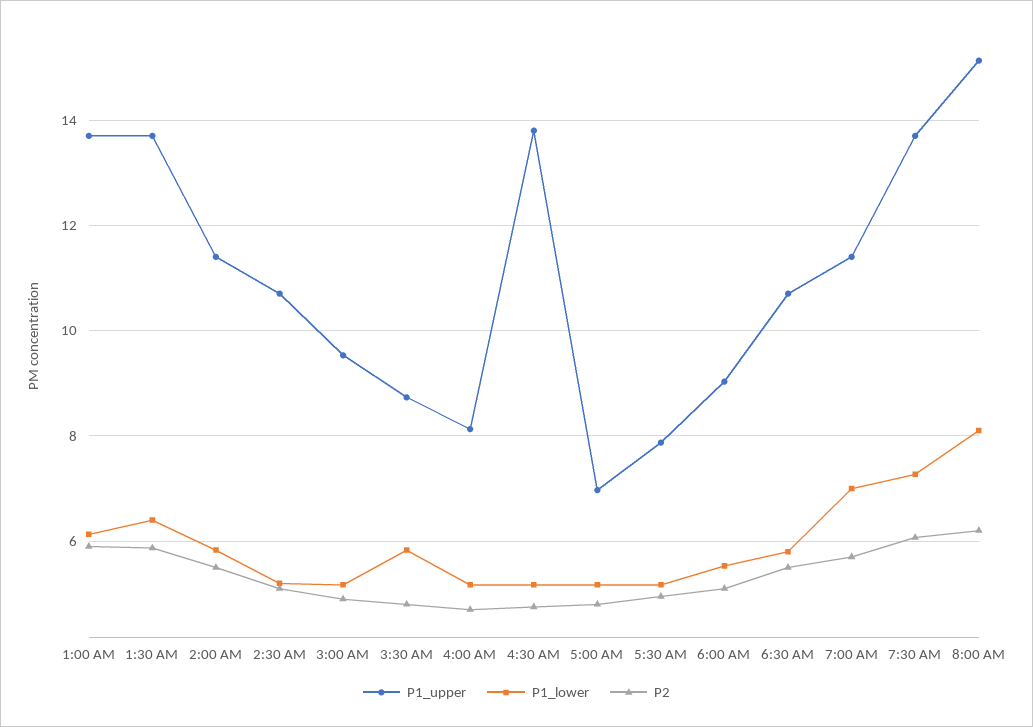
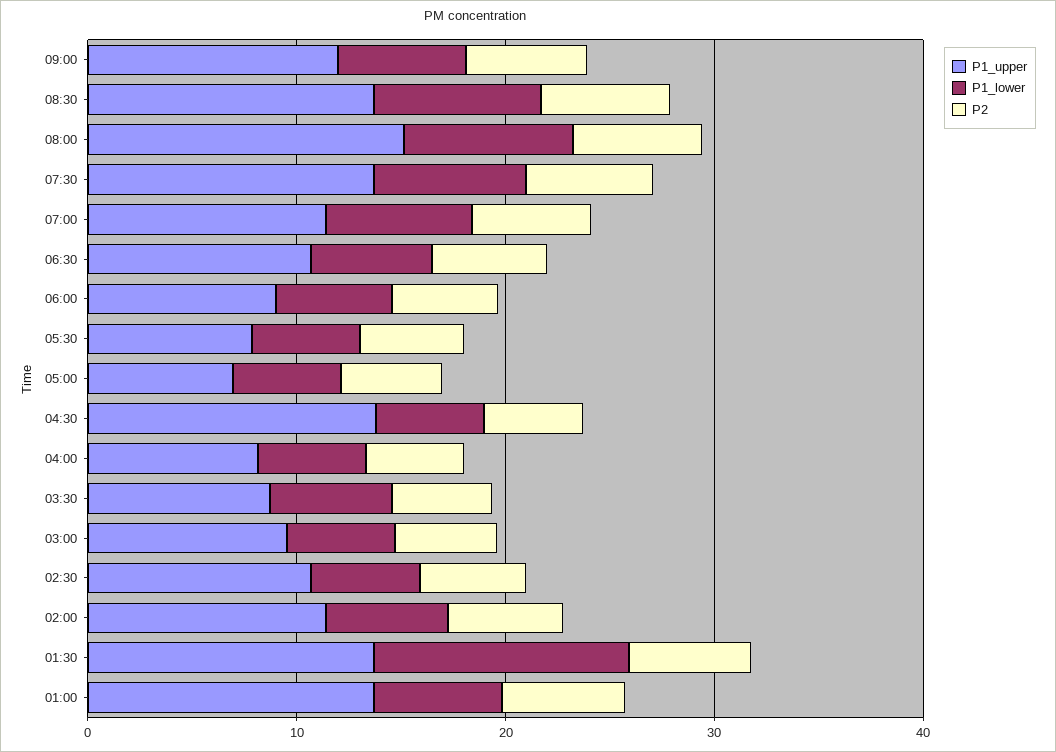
P1_lower, 1:30 AM: 6.4 -> 12
P1_upper, 09:00: none -> 12
P1_lower, 09:00: none -> 6
P2, 09:00: none -> 6
P1_upper, 08:30: none -> 14
P1_lower, 08:30: none -> 8
P2, 08:30: none -> 6

